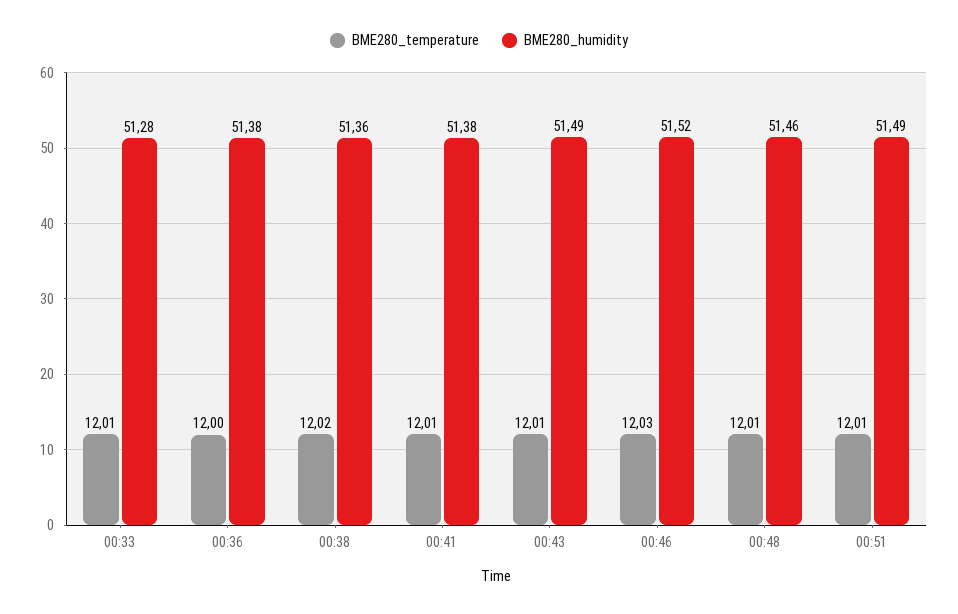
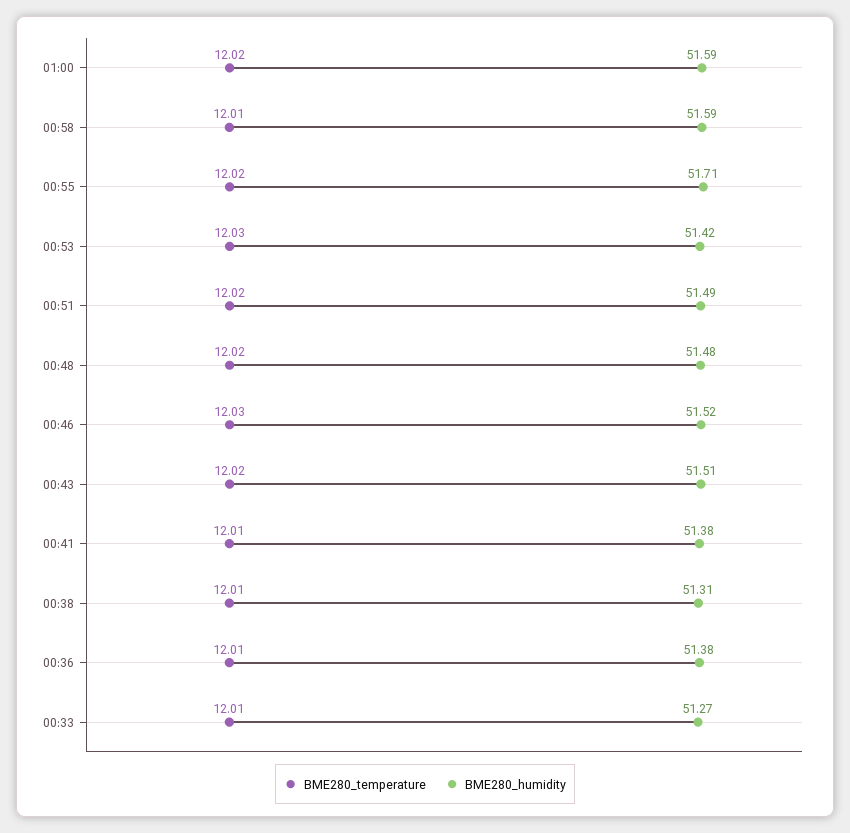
BME280_humidity, 00:33: 51.28 -> 51.27
BME280_temperature, 00:36: 12 -> 12.01
BME280_temperature, 00:38: 12.02 -> 12.01
BME280_humidity, 00:38: 51.36 -> 51.31
BME280_temperature, 00:43: 12.01 -> 12.02
BME280_humidity, 00:43: 51.49 -> 51.51
BME280_temperature, 00:48: 12.01 -> 12.02
BME280_humidity, 00:48: 51.46 -> 51.48
BME280_temperature, 00:51: 12.01 -> 12.02
BME280_temperature, 01:00: none -> 12.02
BME280_humidity, 01:00: none -> 51.59
BME280_temperature, 00:58: none -> 12.01
BME280_humidity, 00:58: none -> 51.59
BME280_temperature, 00:55: none -> 12.02
BME280_humidity, 00:55: none -> 51.71
BME280_temperature, 00:53: none -> 12.03
BME280_humidity, 00:53: none -> 51.42

